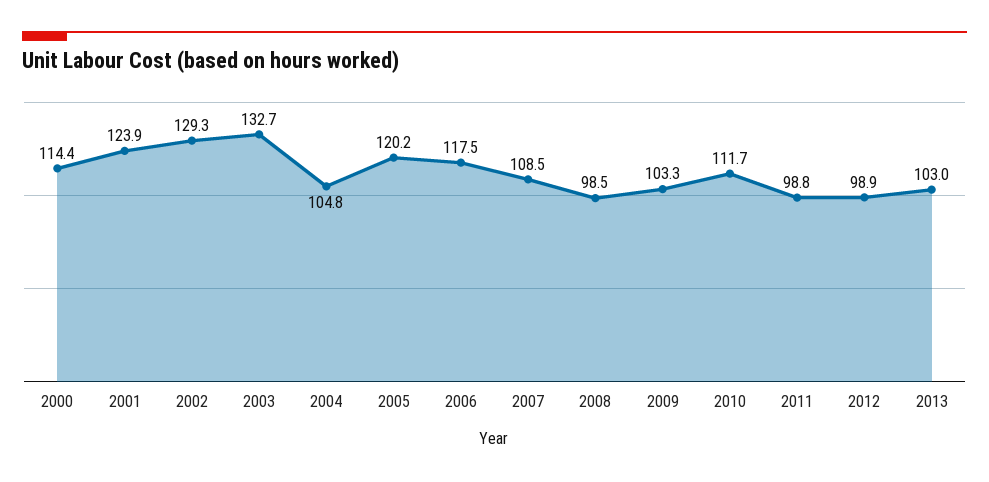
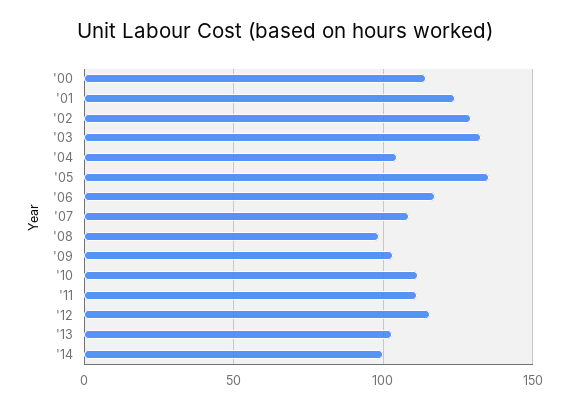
2005: 120.2 -> 135
2011: 98.8 -> 110
2012: 98.9 -> 115
'14: none -> 100

